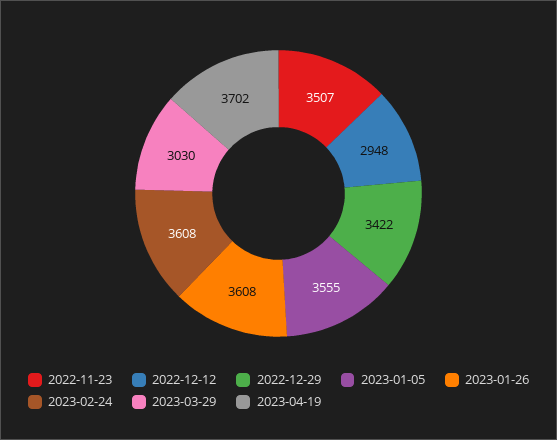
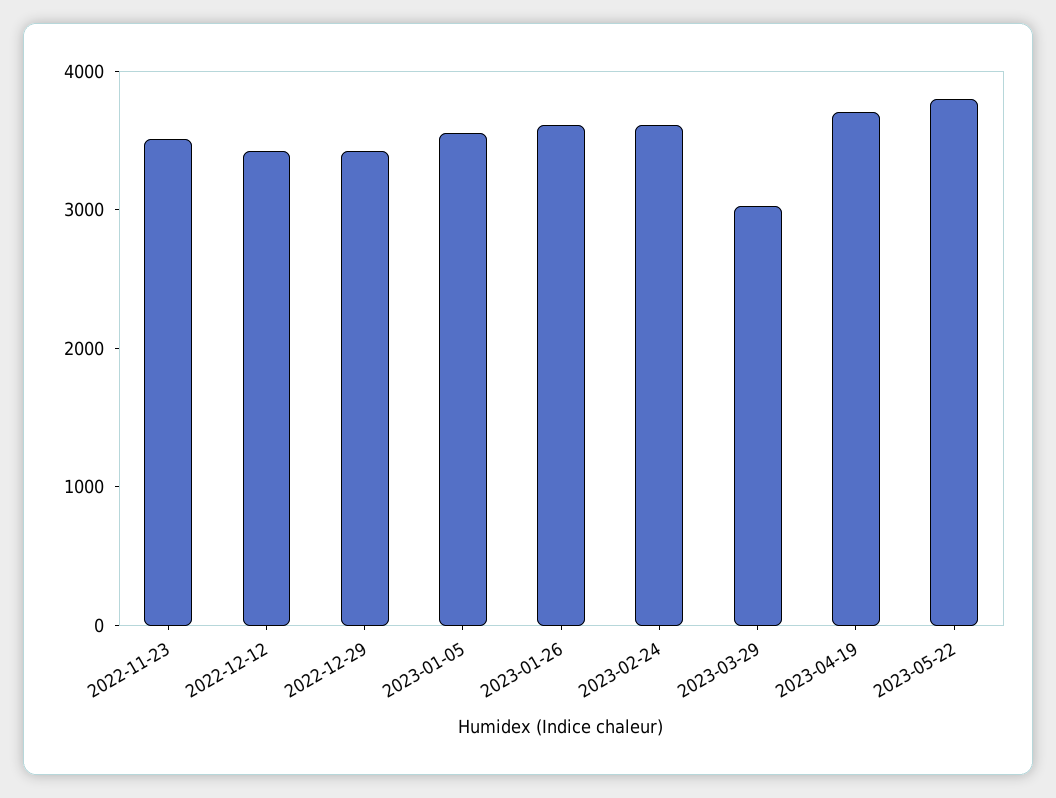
2022-12-12: 2948 -> 3400
2023-05-22: none -> 3800

